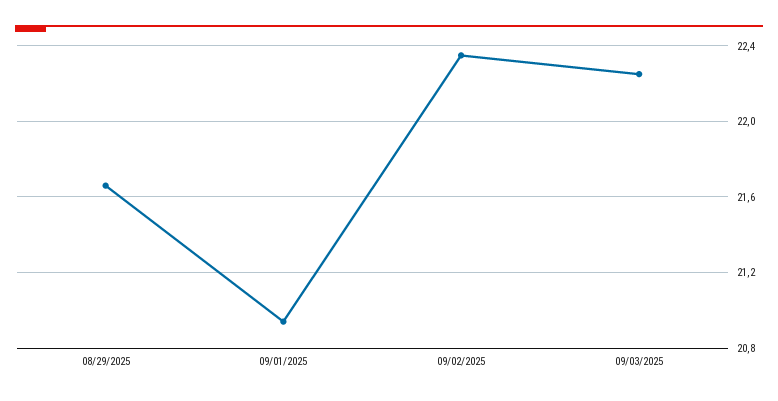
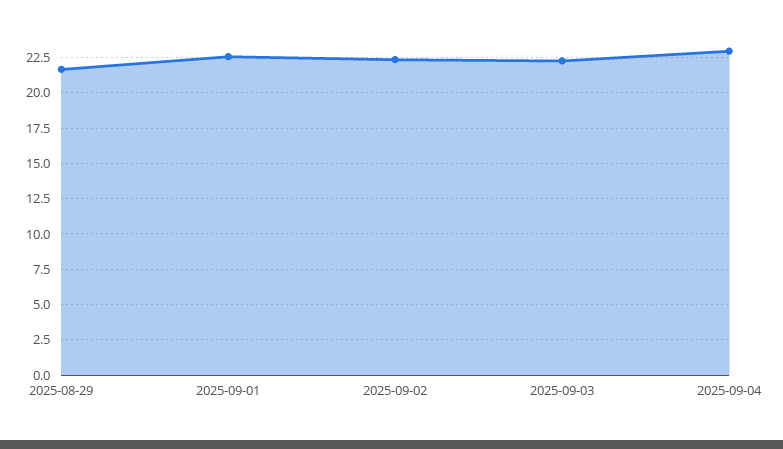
09/01/2025: 20.95 -> 22.5
2025-09-04: none -> 23

